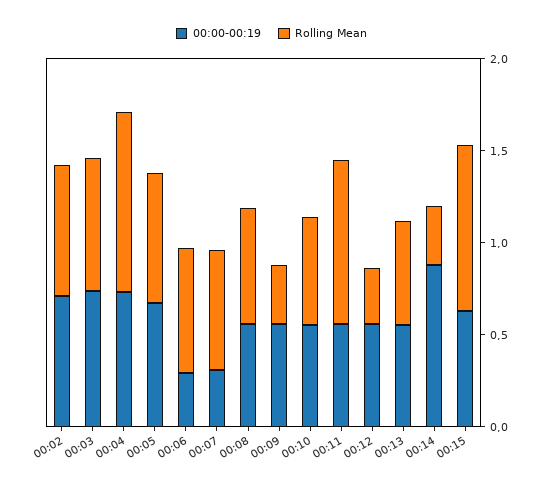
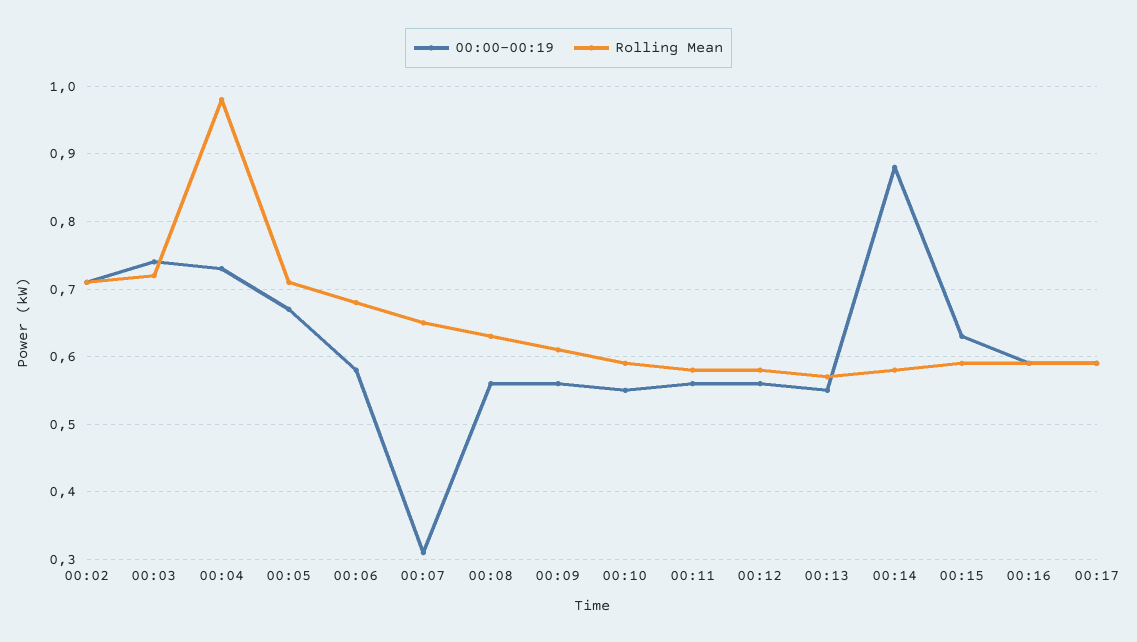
00:00-00:19, 00:06: 0.3 -> 0.58
Rolling Mean, 00:09: 0.3 -> 0.61
Rolling Mean, 00:11: 0.9 -> 0.58
Rolling Mean, 00:12: 0.3 -> 0.58
Rolling Mean, 00:14: 0.3 -> 0.58
Rolling Mean, 00:15: 0.9 -> 0.59
00:00-00:19, 00:16: none -> 0.59
Rolling Mean, 00:16: none -> 0.59
00:00-00:19, 00:17: none -> 0.59
Rolling Mean, 00:17: none -> 0.59

